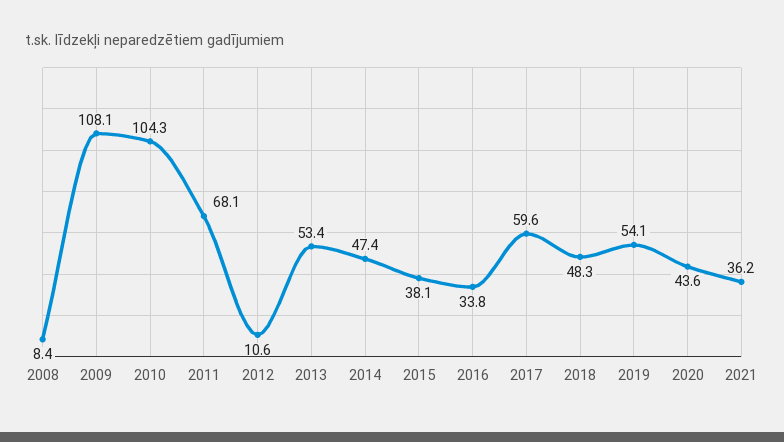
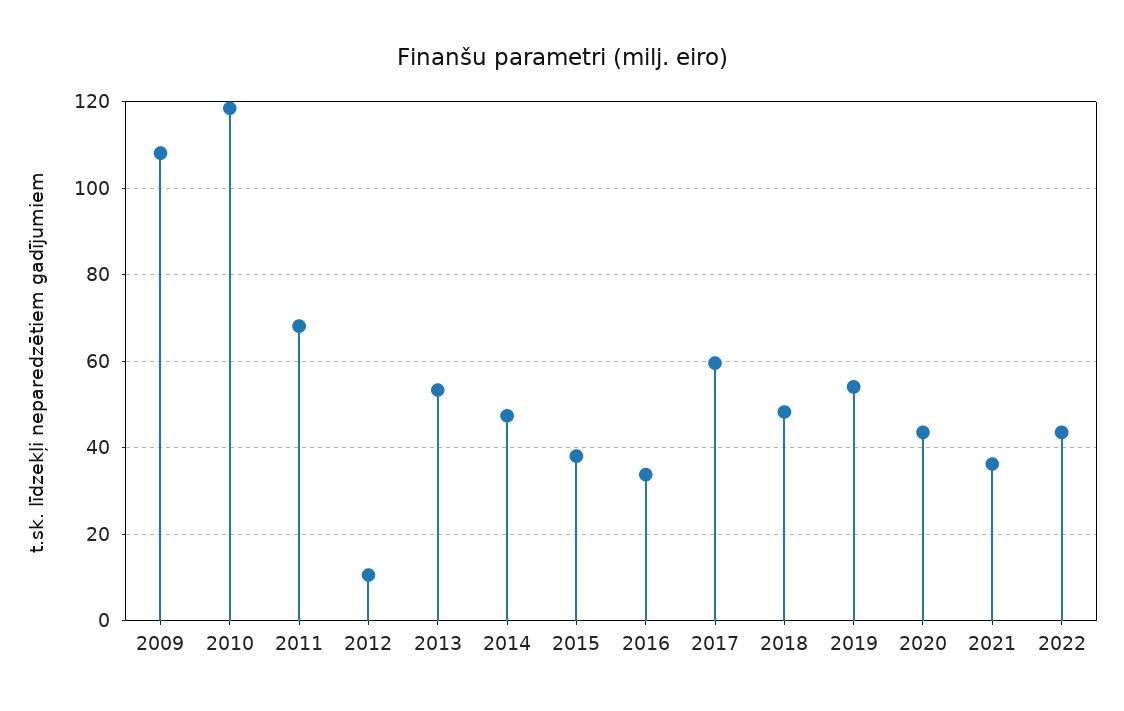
2008: 8.4 -> none
2010: 104.3 -> 118
2022: none -> 44

